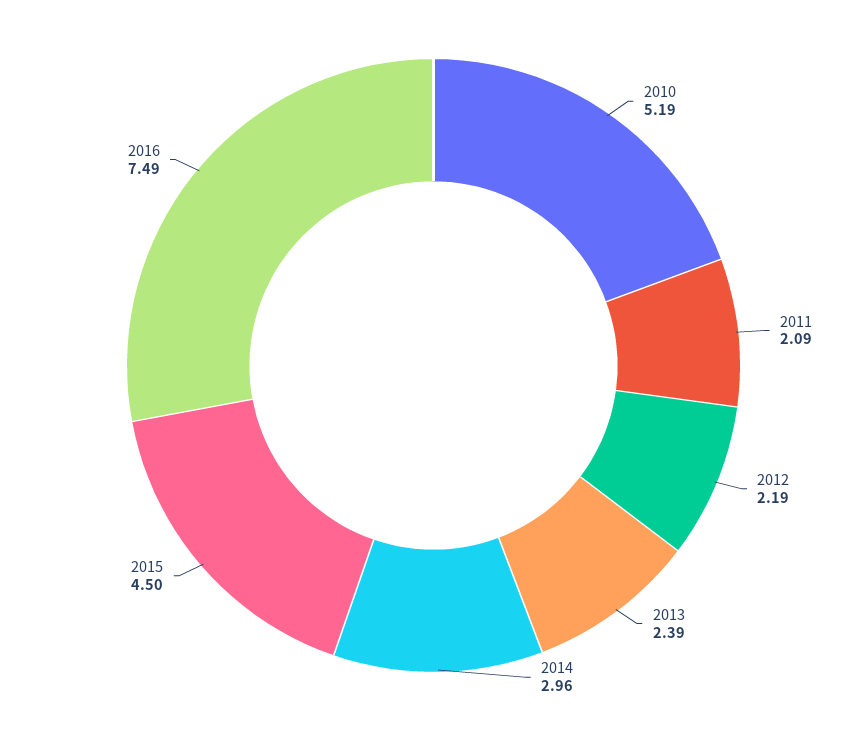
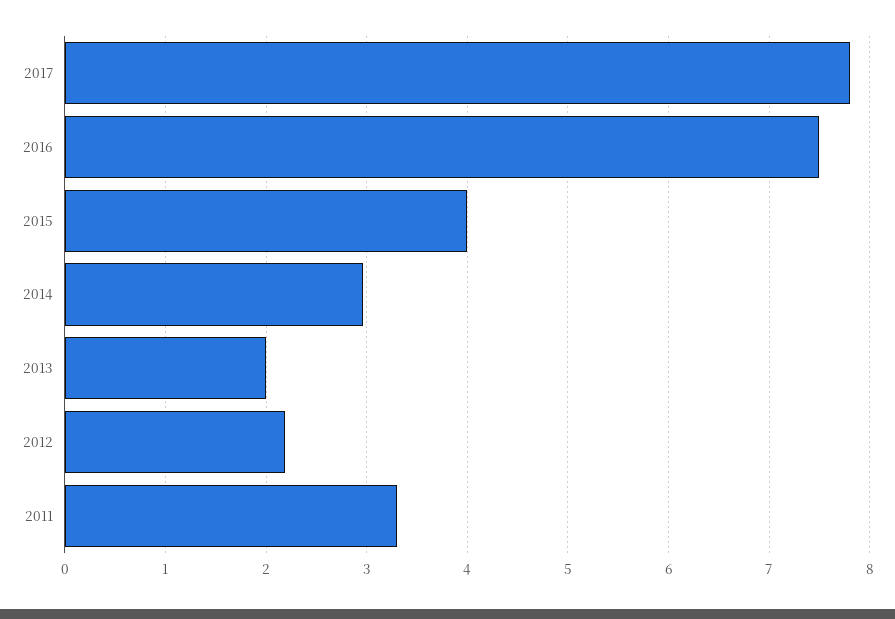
2010: 5.19 -> none
2011: 2.09 -> 3.3
2013: 2.39 -> 2
2015: 4.5 -> 4
2017: none -> 7.8

